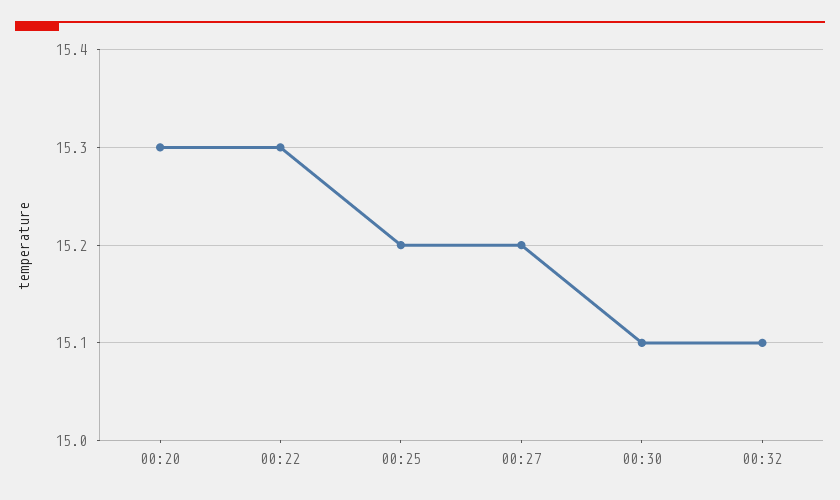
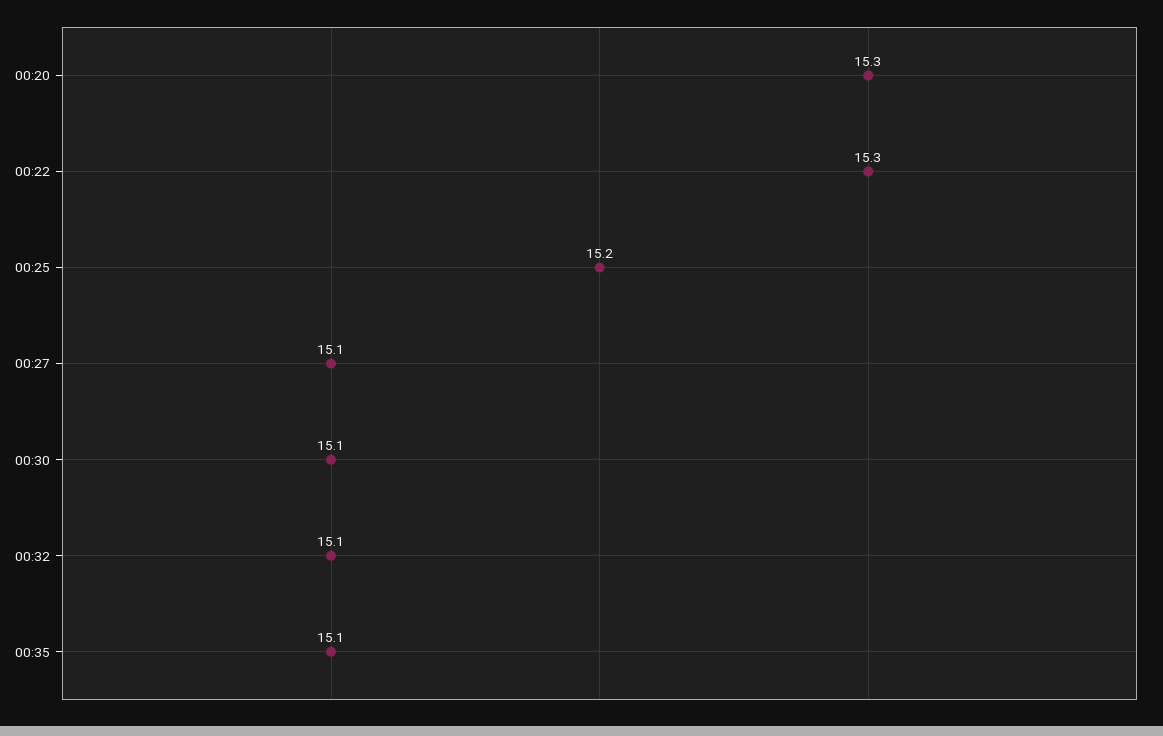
00:27: 15.2 -> 15.1
00:35: none -> 15.1

